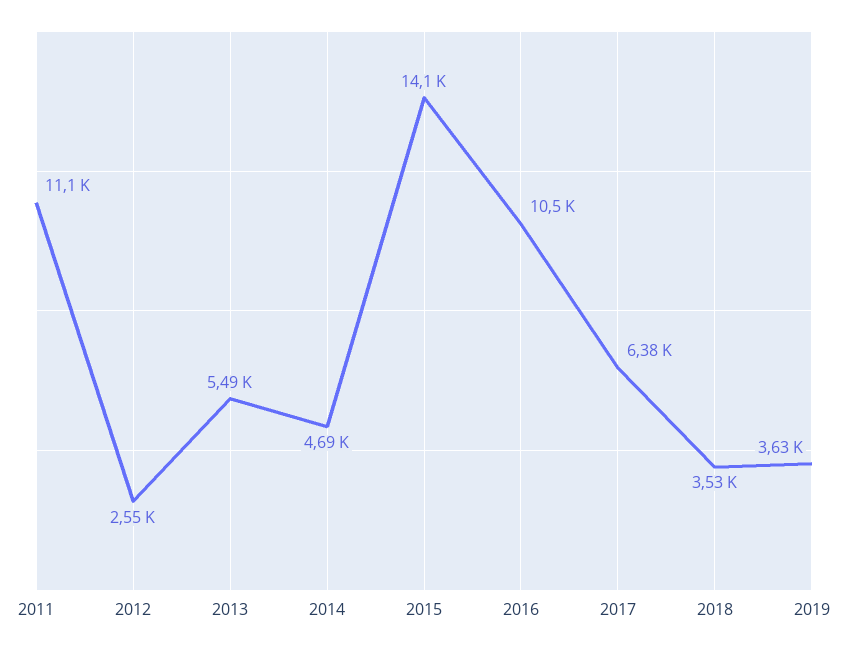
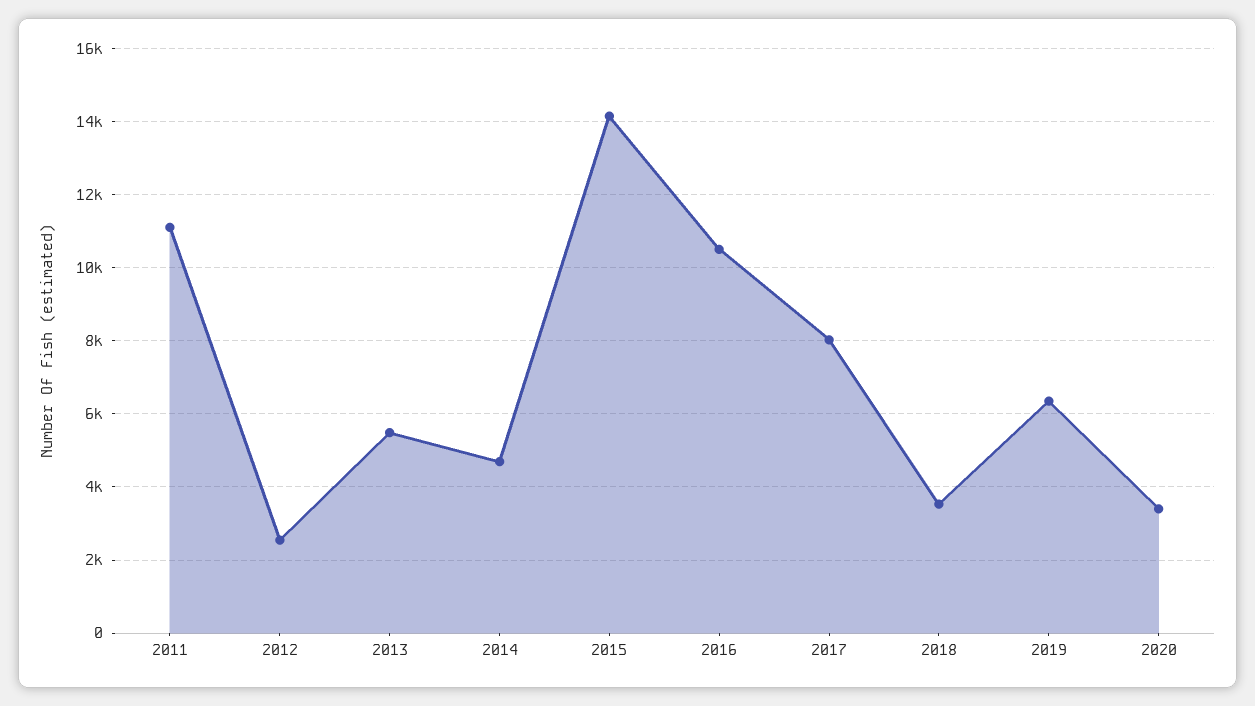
2017: 6380 -> 8000
2019: 3630 -> 6400
2020: none -> 3400

